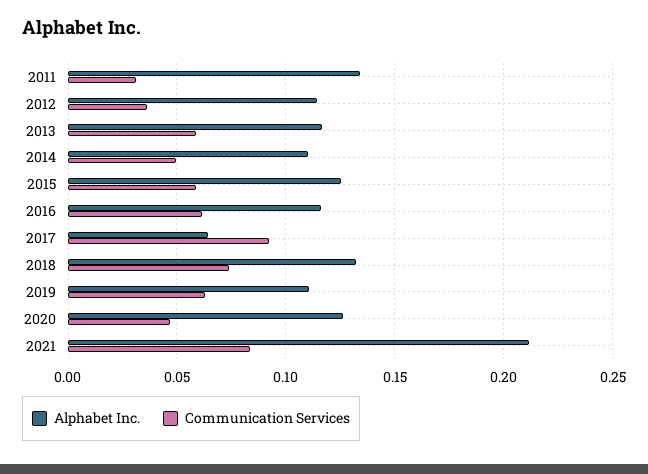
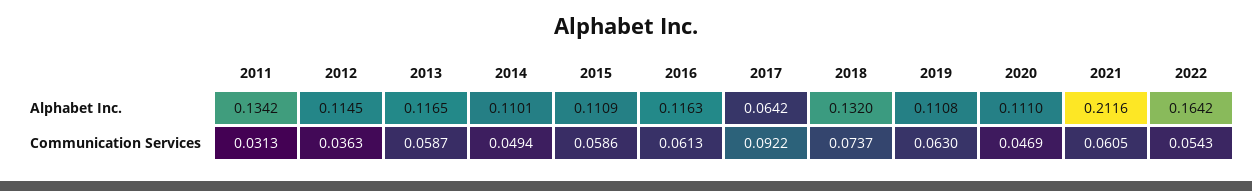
Alphabet Inc., 2015: 0.125 -> 0.1109
Alphabet Inc., 2020: 0.125 -> 0.111
Communication Services, 2021: 0.085 -> 0.0605
Alphabet Inc., 2022: none -> 0.1642
Communication Services, 2022: none -> 0.0543

